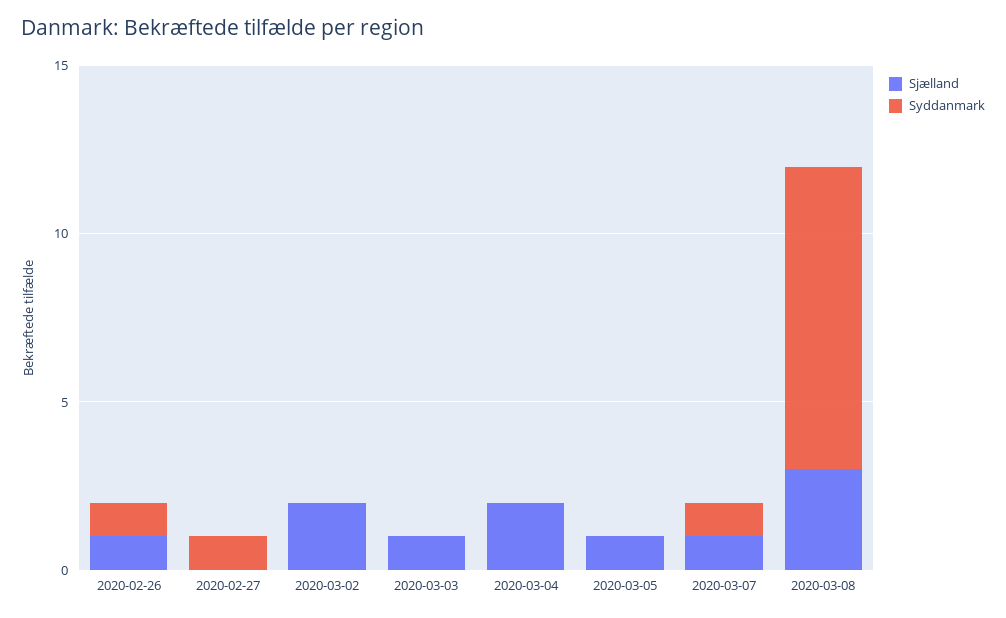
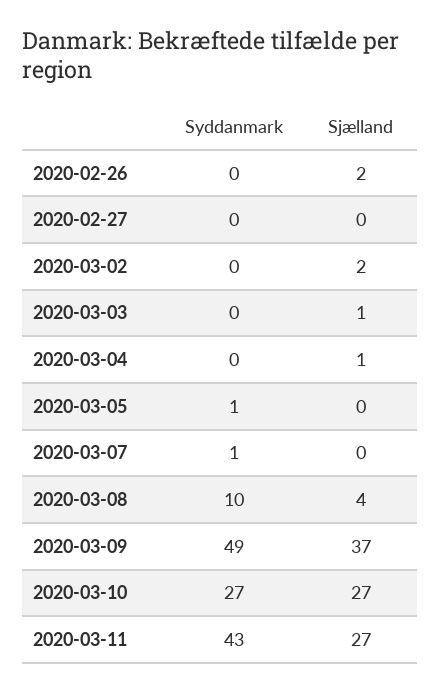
Sjælland, 2020-02-26: 1 -> 2
Syddanmark, 2020-02-26: 1 -> 0
Syddanmark, 2020-02-27: 1 -> 0
Sjælland, 2020-03-04: 2 -> 1
Sjælland, 2020-03-05: 1 -> 0
Syddanmark, 2020-03-05: 0 -> 1
Sjælland, 2020-03-07: 1 -> 0
Sjælland, 2020-03-08: 3 -> 4
Syddanmark, 2020-03-08: 9 -> 10
Syddanmark, 2020-03-09: none -> 49
Sjælland, 2020-03-09: none -> 37
Syddanmark, 2020-03-10: none -> 27
Sjælland, 2020-03-10: none -> 27
Syddanmark, 2020-03-11: none -> 43
Sjælland, 2020-03-11: none -> 27

